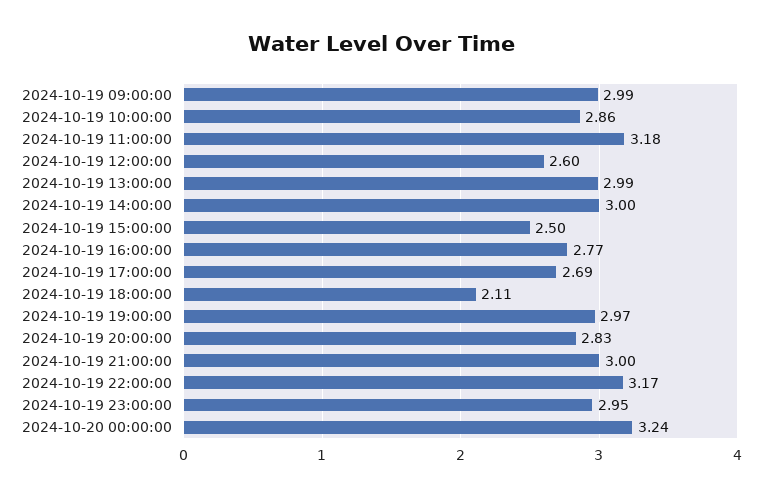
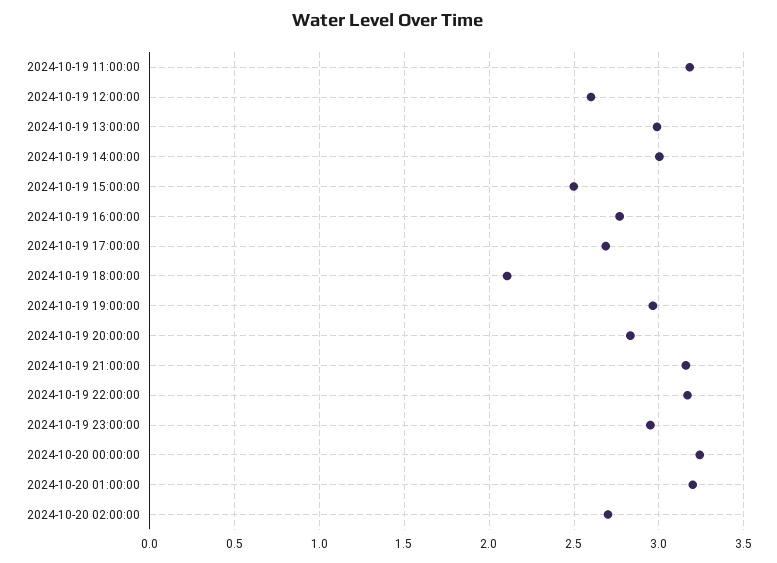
2024-10-19 09:00:00: 2.99 -> none
2024-10-19 10:00:00: 2.86 -> none
2024-10-19 21:00:00: 3 -> 3.15
2024-10-20 01:00:00: none -> 3.2
2024-10-20 02:00:00: none -> 2.7

